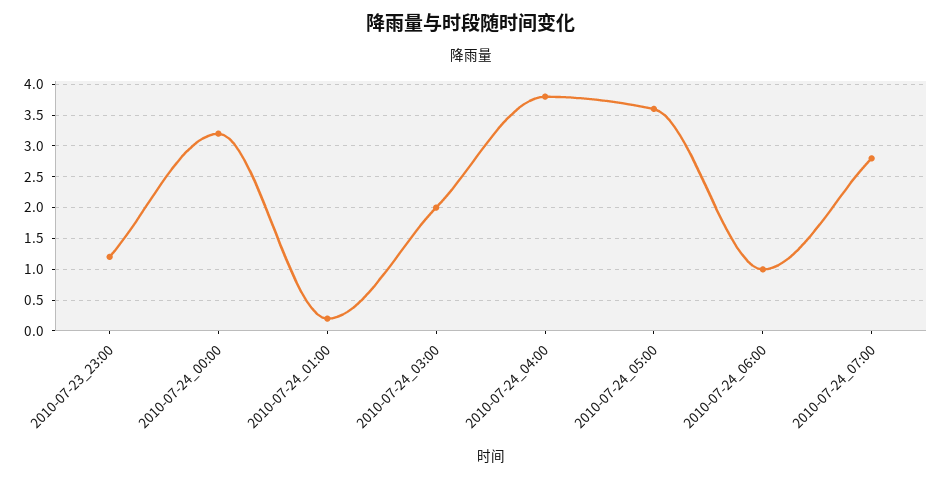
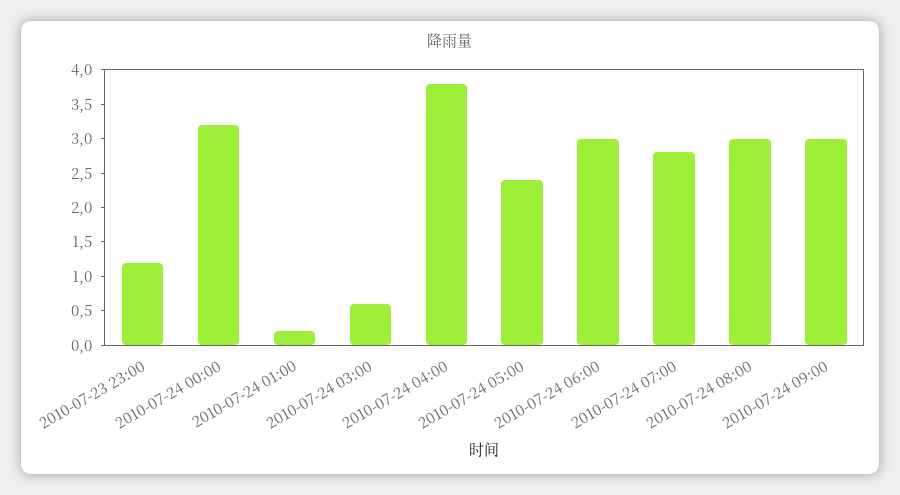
2010-07-24_03:00: 2 -> 0.5
2010-07-24_05:00: 3.6 -> 2.5
2010-07-24_06:00: 1 -> 3
2010-07-24 08:00: none -> 3
2010-07-24 09:00: none -> 3

